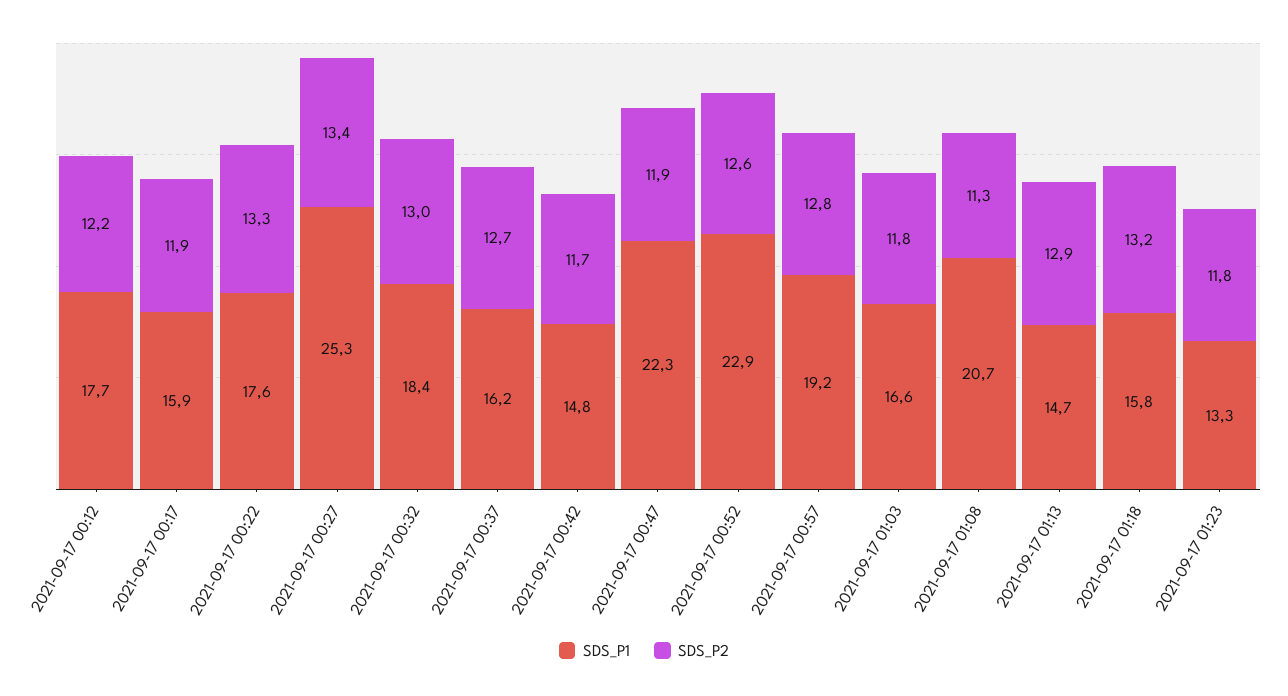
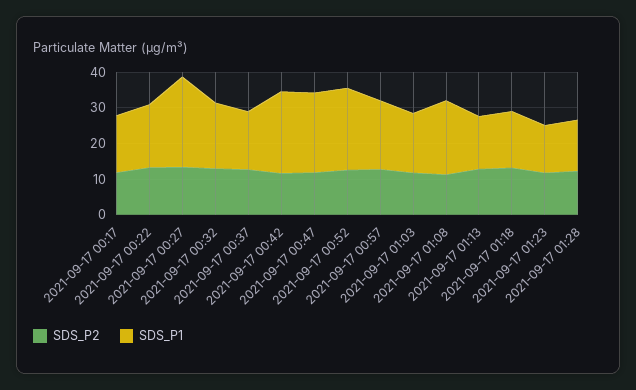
SDS_P1, 2021-09-17 00:12: 17.7 -> none
SDS_P2, 2021-09-17 00:12: 12.2 -> none
SDS_P1, 2021-09-17 00:42: 14.8 -> 22.5
SDS_P2, 2021-09-17 01:28: none -> 12.5
SDS_P1, 2021-09-17 01:28: none -> 15

